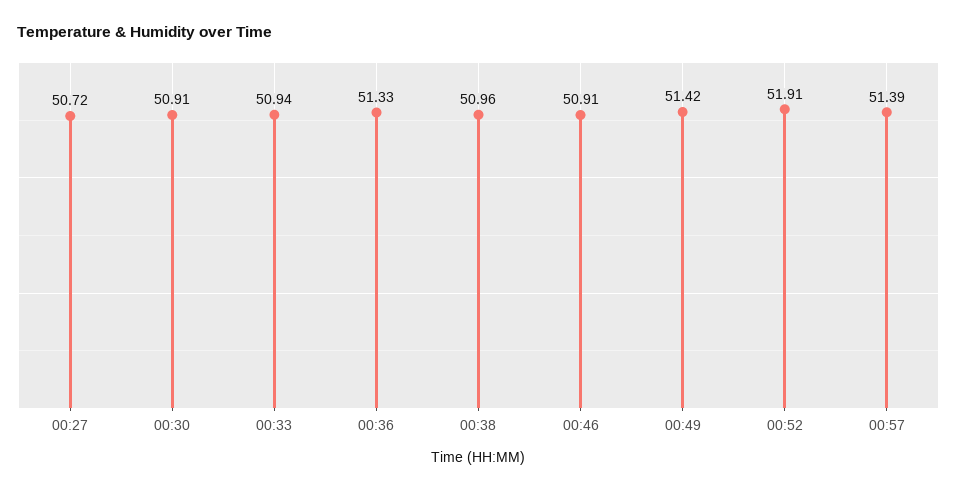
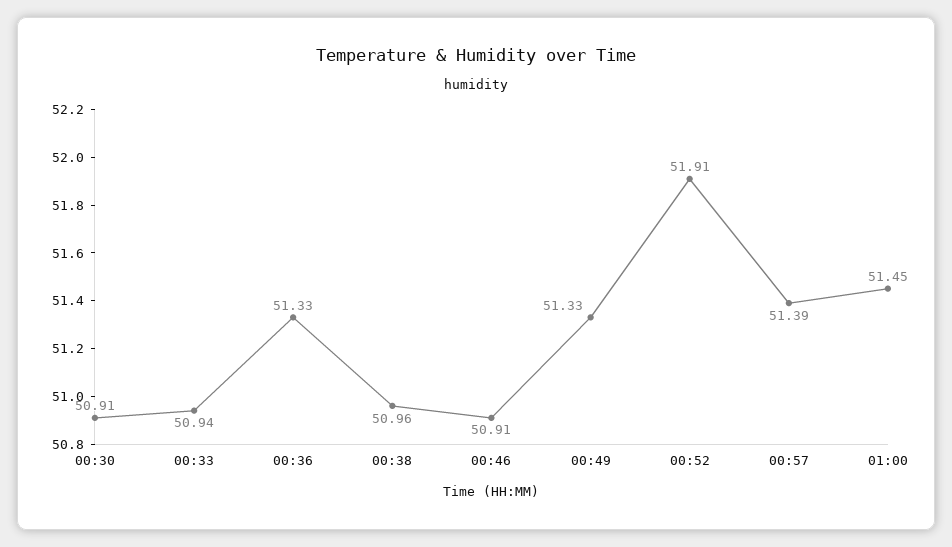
00:27: 50.72 -> none
00:49: 51.42 -> 51.33
01:00: none -> 51.45

